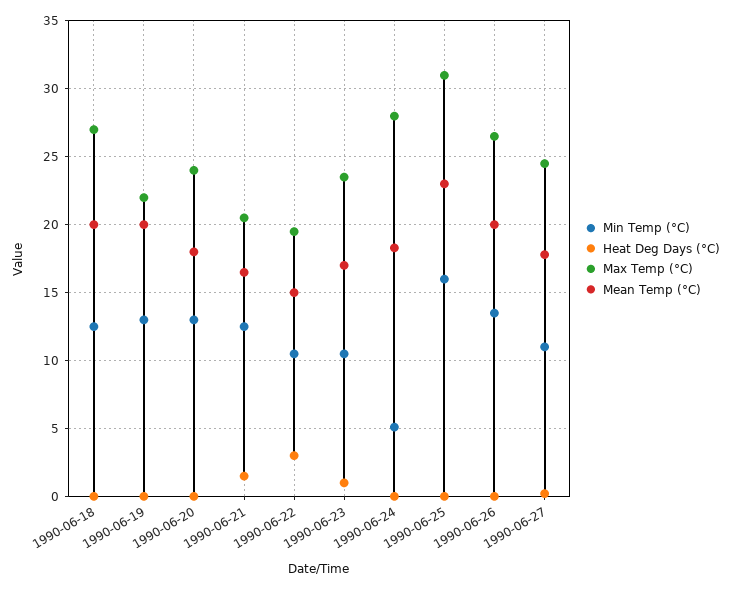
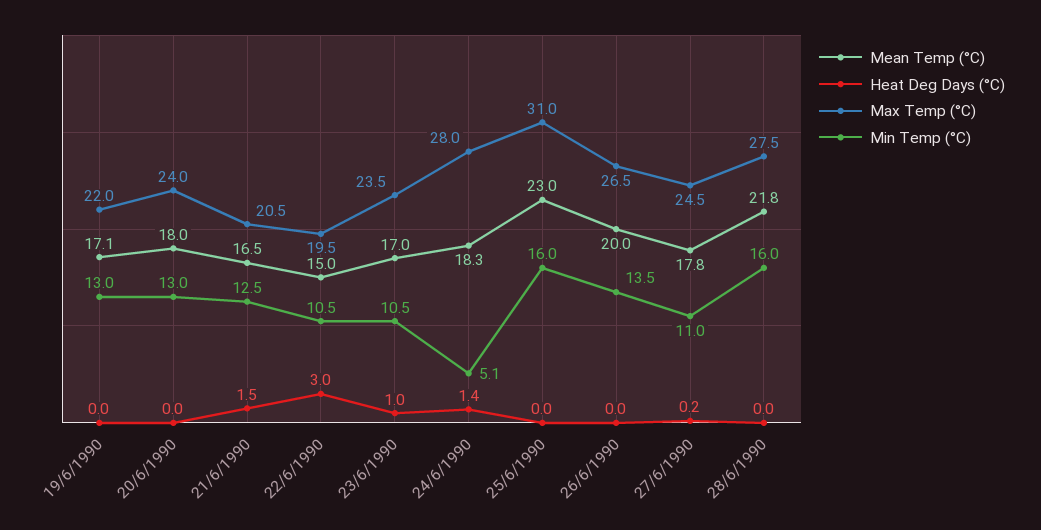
Min Temp (°C), 1990-06-18: 12.5 -> none
Heat Deg Days (°C), 1990-06-18: 0 -> none
Max Temp (°C), 1990-06-18: 27 -> none
Mean Temp (°C), 1990-06-18: 20 -> none
Mean Temp (°C), 1990-06-19: 20 -> 17.1
Heat Deg Days (°C), 1990-06-24: 0 -> 1.4
Mean Temp (°C), 28/6/1990: none -> 21.8
Heat Deg Days (°C), 28/6/1990: none -> 0
Max Temp (°C), 28/6/1990: none -> 27.5
Min Temp (°C), 28/6/1990: none -> 16

